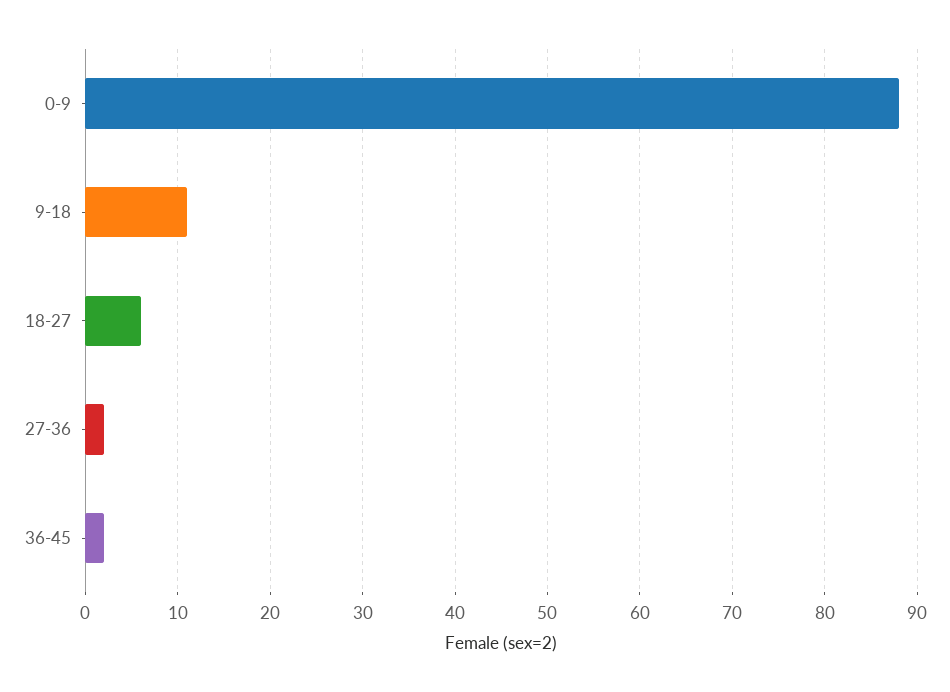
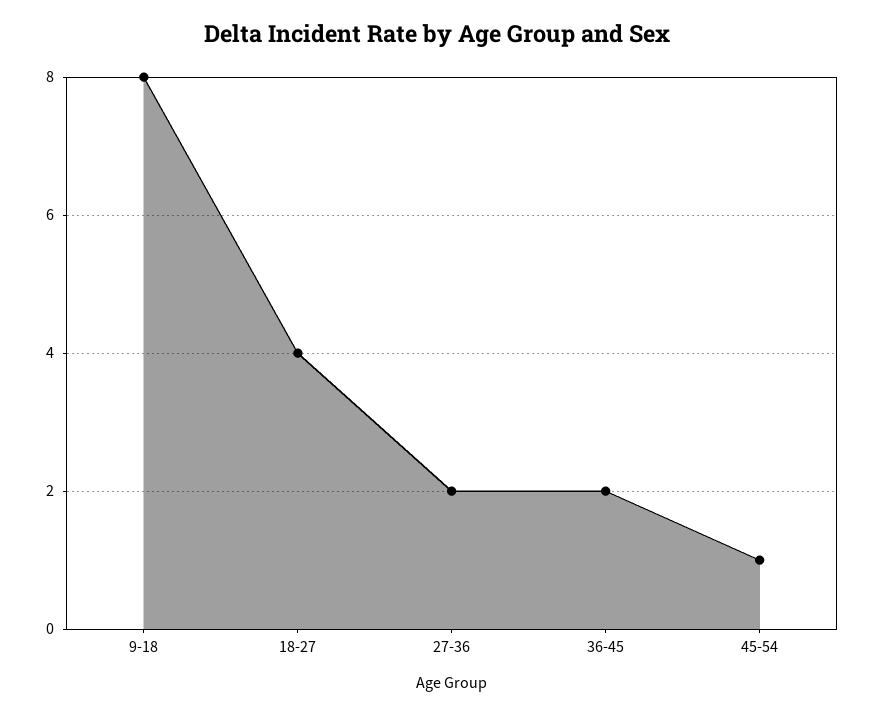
0-9: 88 -> none
9-18: 11 -> 8
18-27: 6 -> 4
45-54: none -> 1

